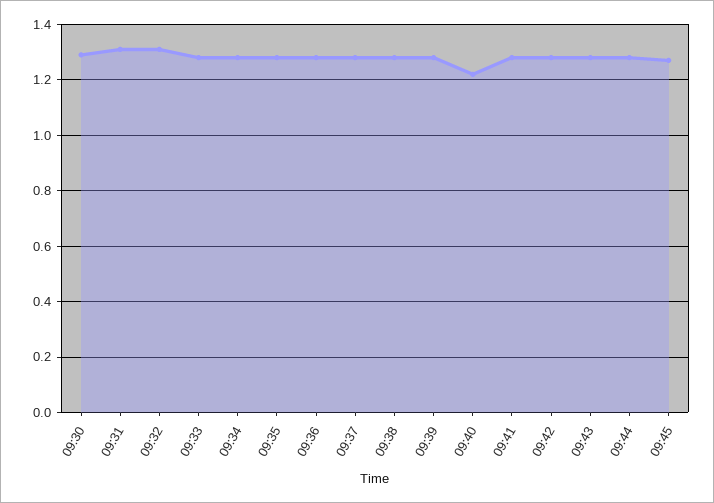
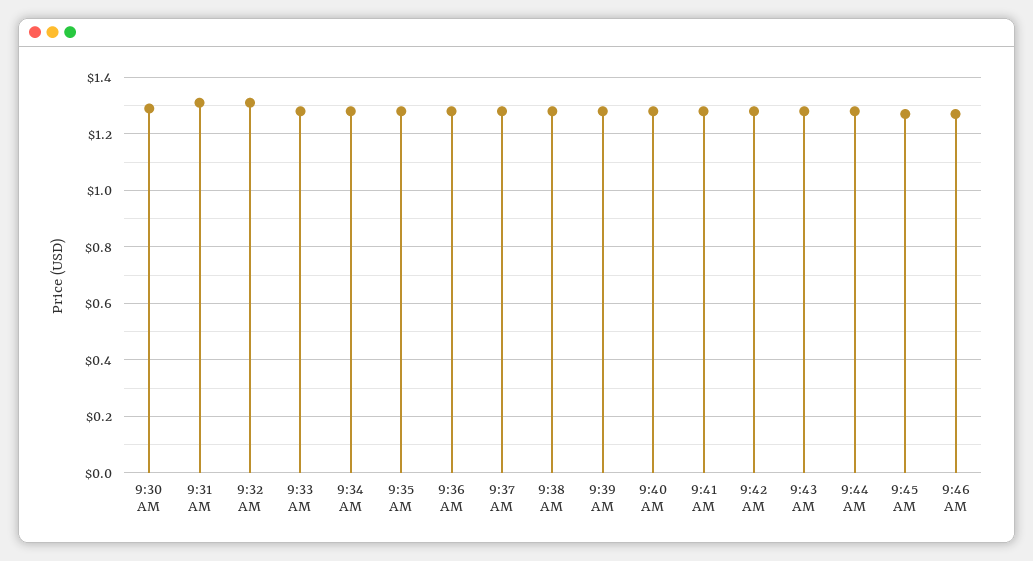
09:40: 1.225 -> 1.275
9:46 AM: none -> 1.275

